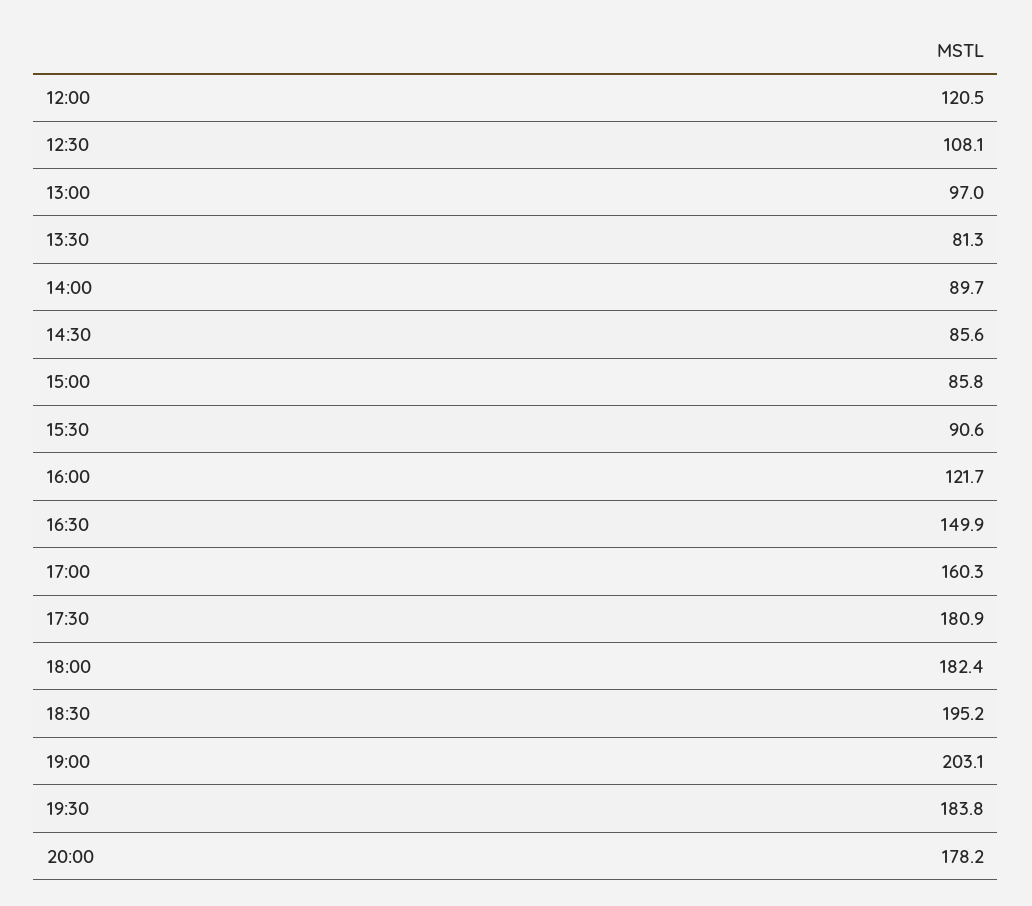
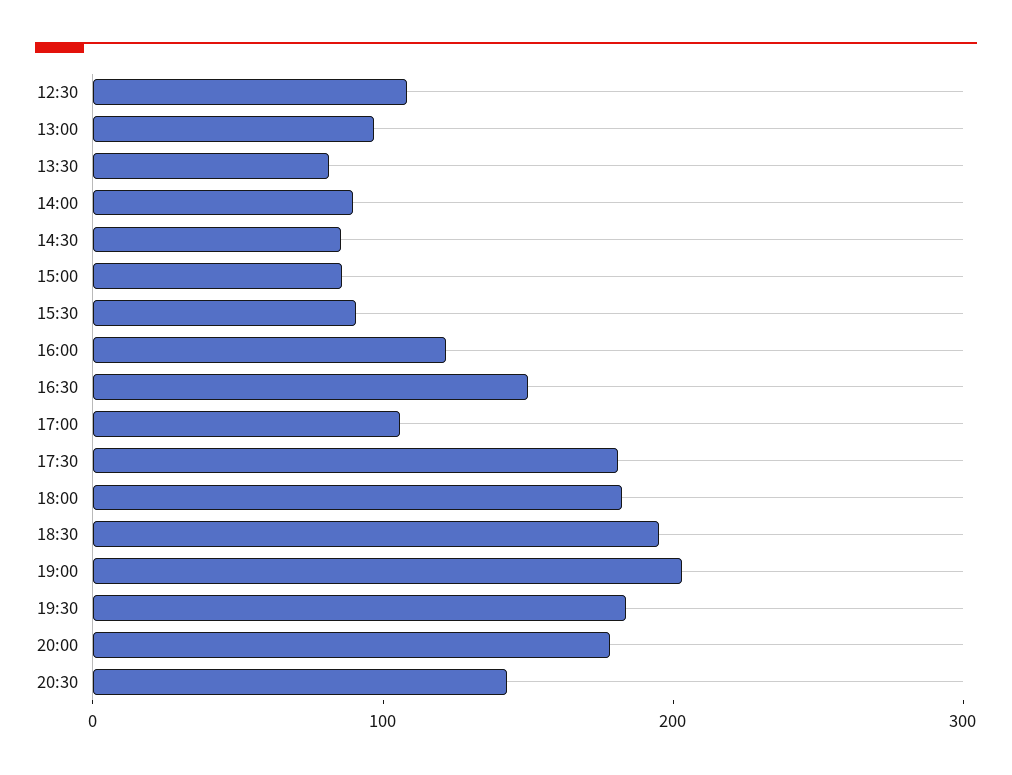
12:00: 120.5 -> none
17:00: 160.3 -> 100
20:30: none -> 140

